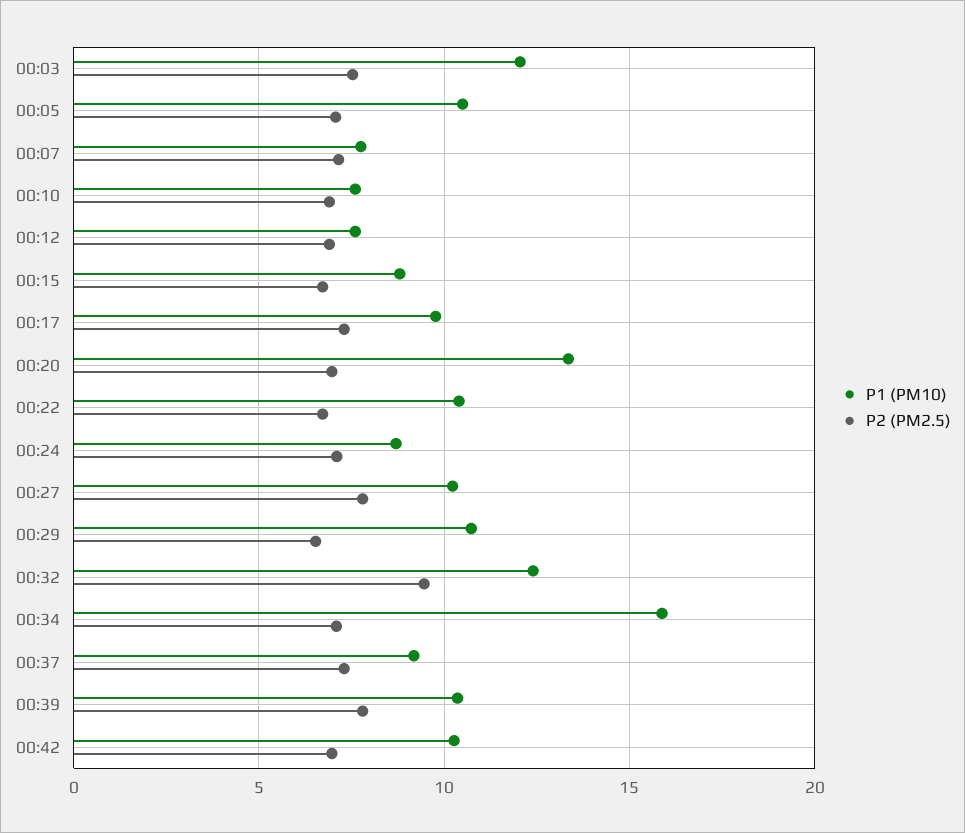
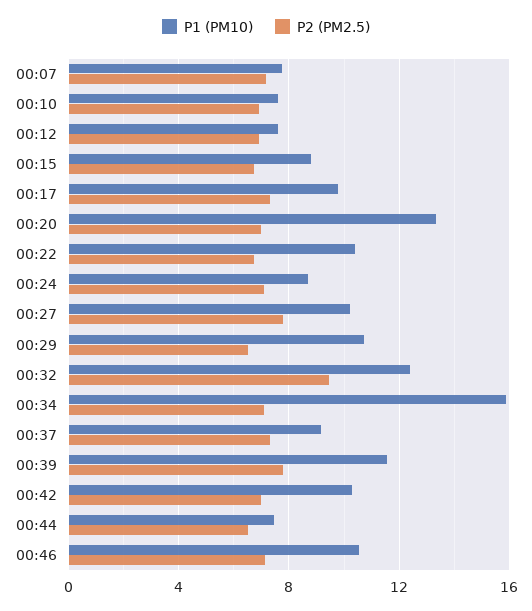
P1 (PM10), 00:03: 12 -> none
P2 (PM2.5), 00:03: 7.5 -> none
P1 (PM10), 00:05: 10.5 -> none
P2 (PM2.5), 00:05: 7 -> none
P1 (PM10), 00:39: 10.5 -> 11.5
P1 (PM10), 00:44: none -> 7.5
P2 (PM2.5), 00:44: none -> 6.5
P1 (PM10), 00:46: none -> 10.5
P2 (PM2.5), 00:46: none -> 7

